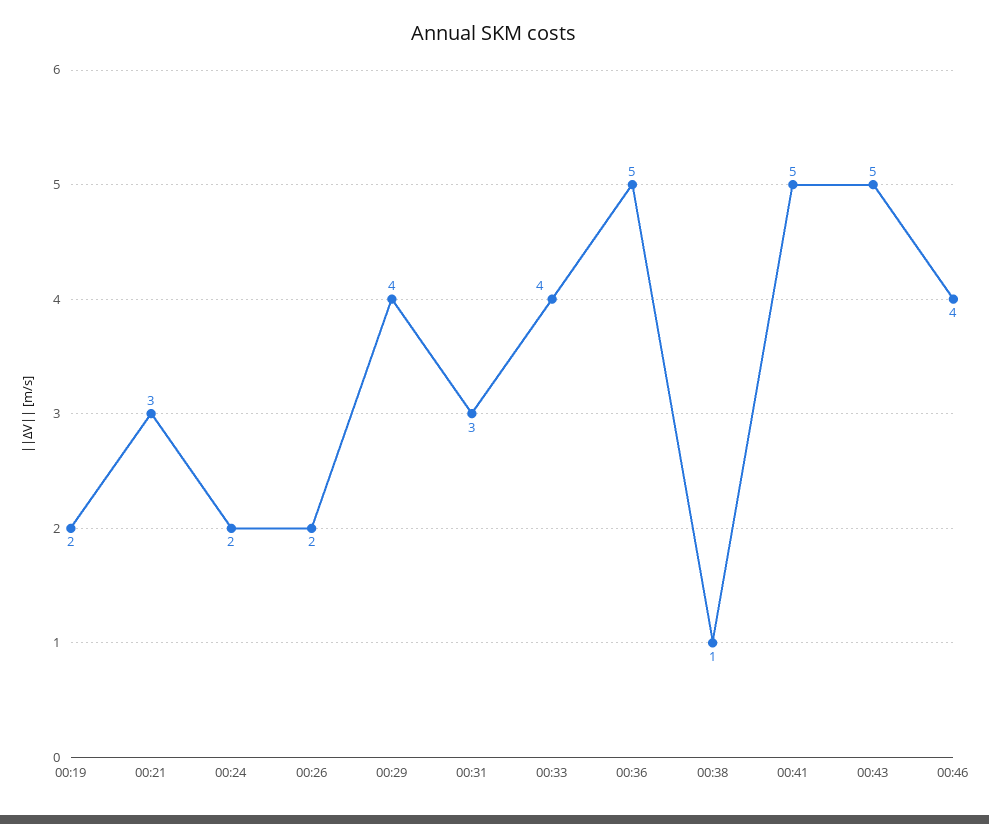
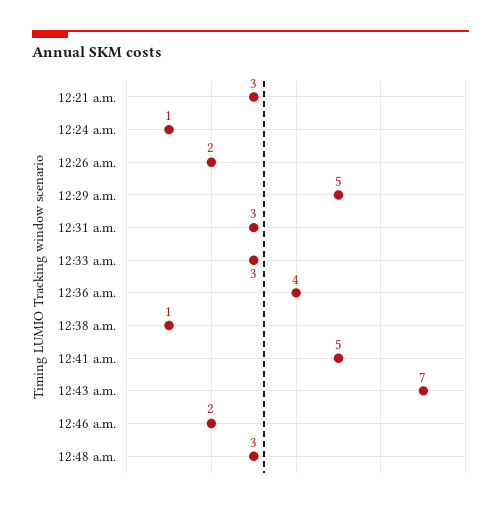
00:19: 2 -> none
00:24: 2 -> 1
00:29: 4 -> 5
00:33: 4 -> 3
00:36: 5 -> 4
00:43: 5 -> 7
00:46: 4 -> 2
12:48 a.m.: none -> 3

